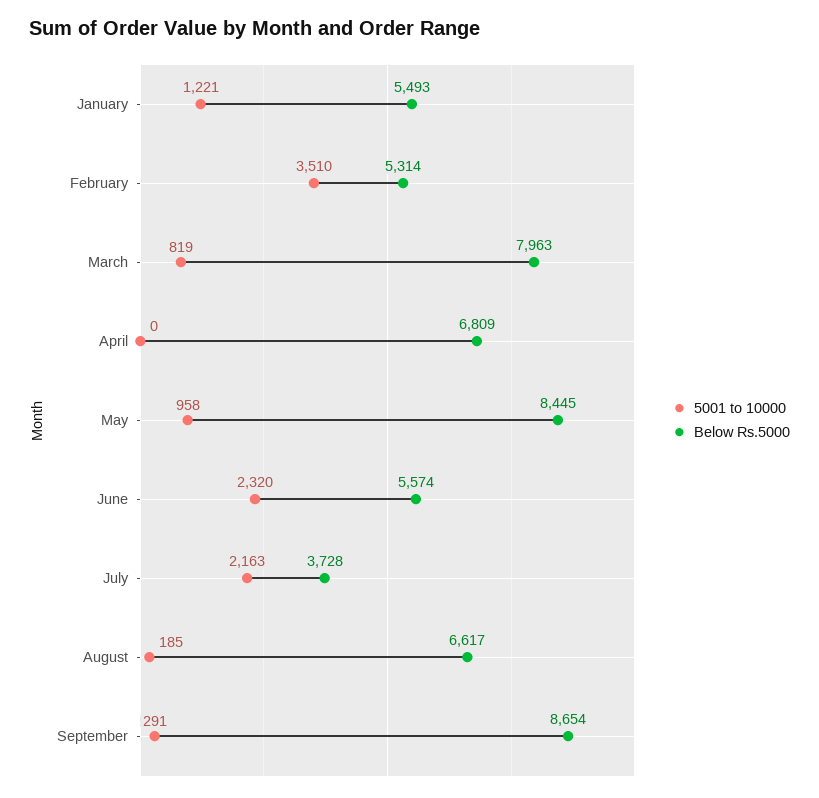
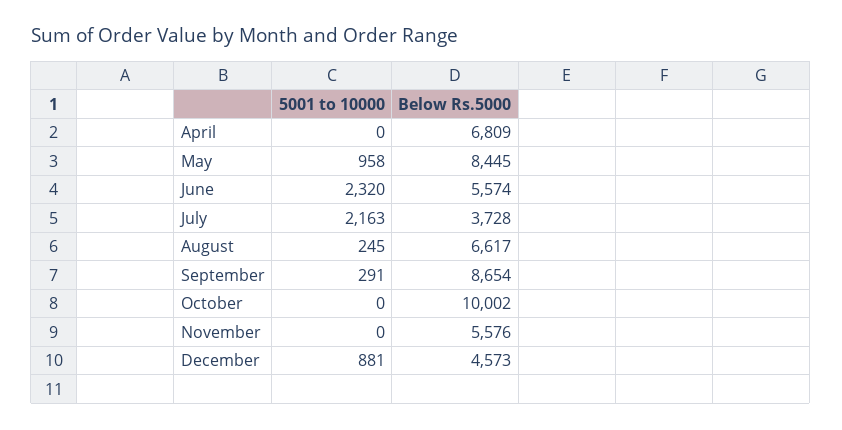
5001 to 10000, January: 1221 -> none
Below Rs.5000, January: 5493 -> none
5001 to 10000, February: 3510 -> none
Below Rs.5000, February: 5314 -> none
5001 to 10000, March: 819 -> none
Below Rs.5000, March: 7963 -> none
5001 to 10000, August: 185 -> 245
5001 to 10000, October: none -> 0
Below Rs.5000, October: none -> 10002
5001 to 10000, November: none -> 0
Below Rs.5000, November: none -> 5576
5001 to 10000, December: none -> 881
Below Rs.5000, December: none -> 4573

